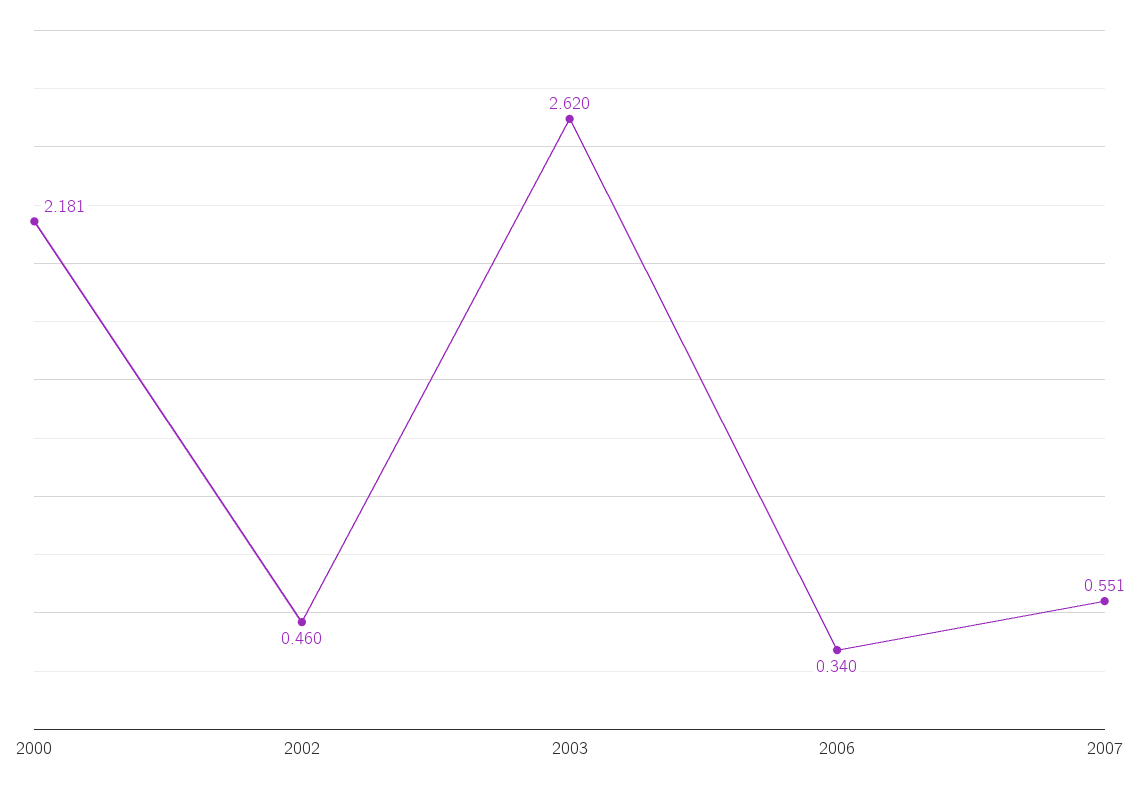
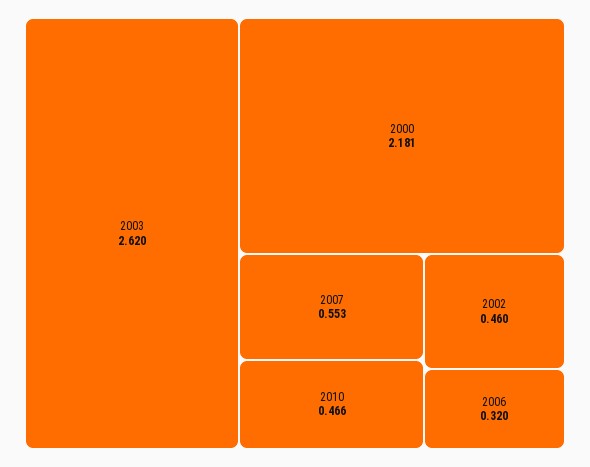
2006: 0.34 -> 0.32
2007: 0.551 -> 0.553
2010: none -> 0.466

